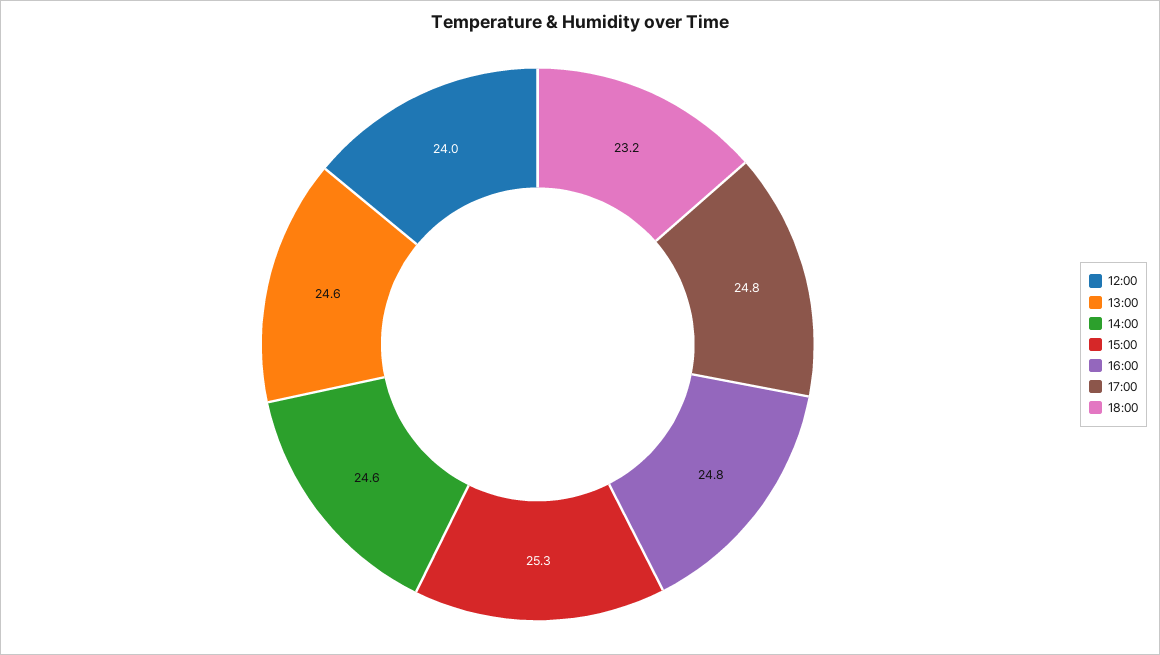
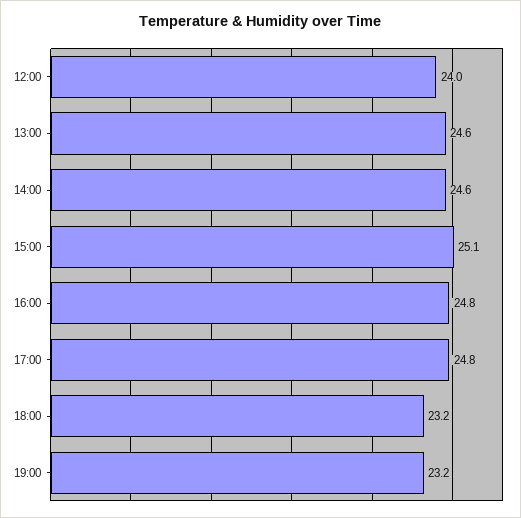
15:00: 25.3 -> 25.1
19:00: none -> 23.2

